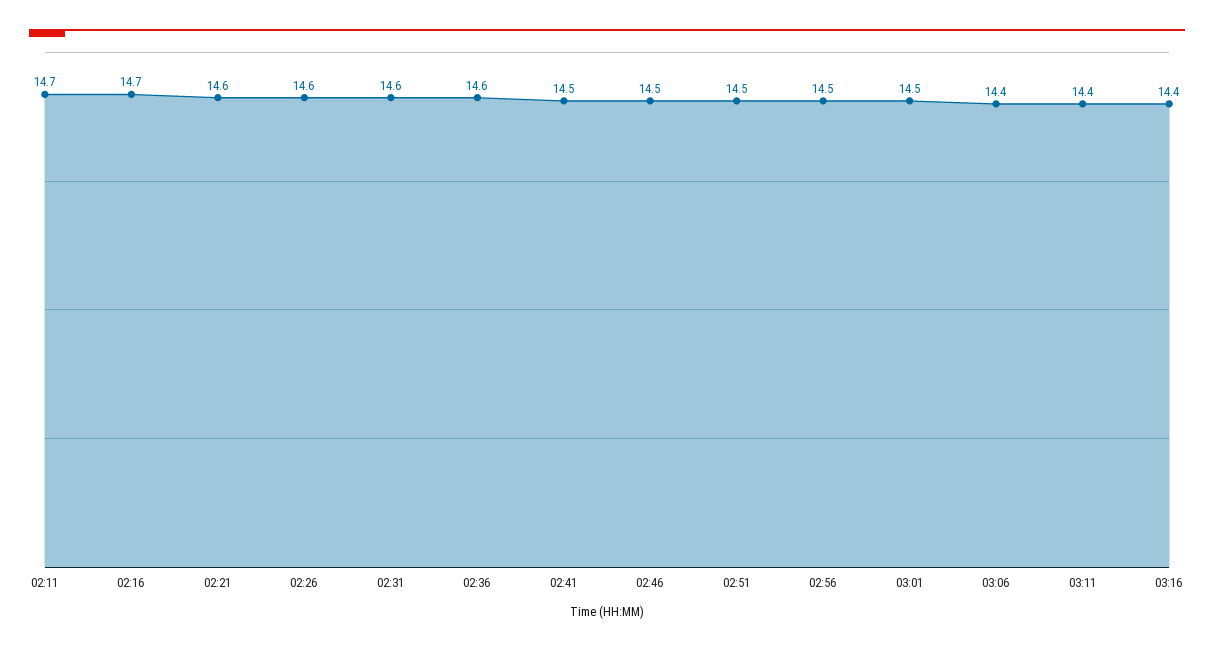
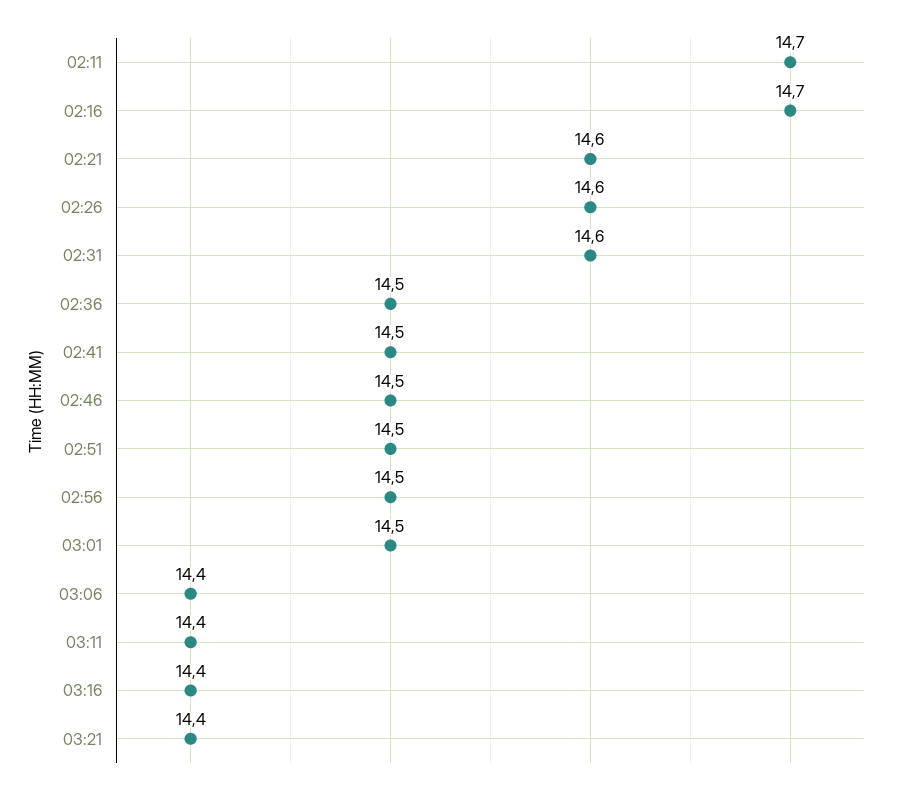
02:36: 14.6 -> 14.5
03:21: none -> 14.4

